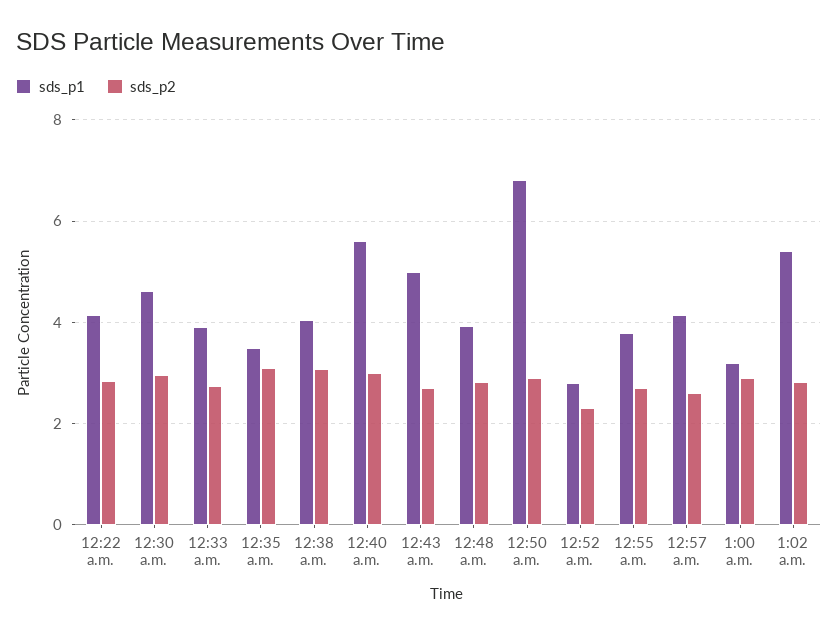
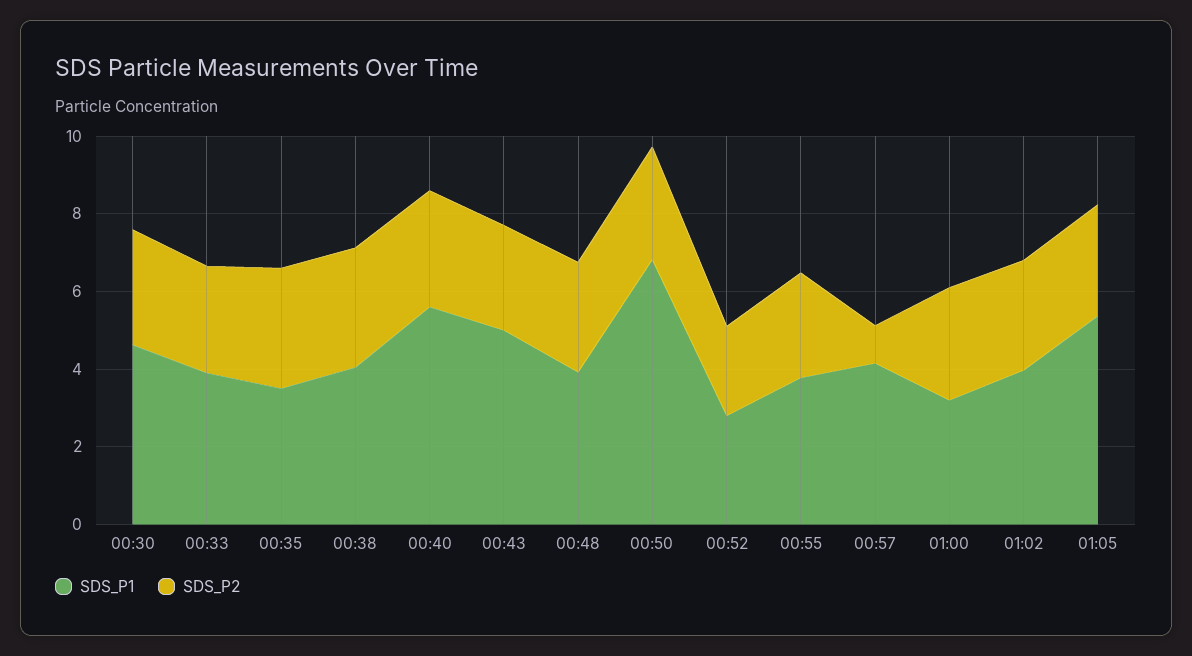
sds_p1, 12:22 a.m.: 4.2 -> none
sds_p2, 12:22 a.m.: 2.8 -> none
sds_p2, 12:57 a.m.: 2.6 -> 1
sds_p1, 1:02 a.m.: 5.4 -> 4
sds_p1, 01:05: none -> 5.5
sds_p2, 01:05: none -> 3

